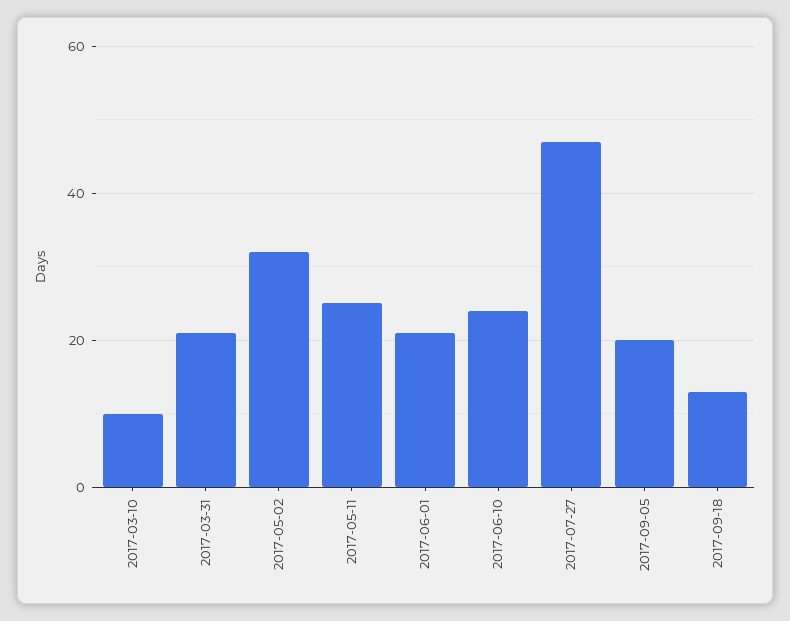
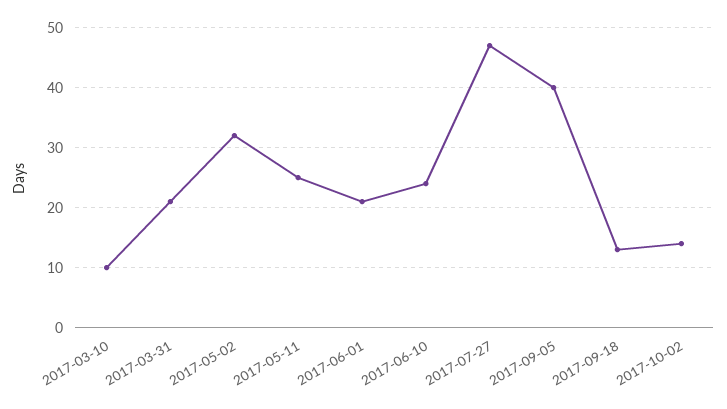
2017-09-05: 20 -> 40
2017-10-02: none -> 15

